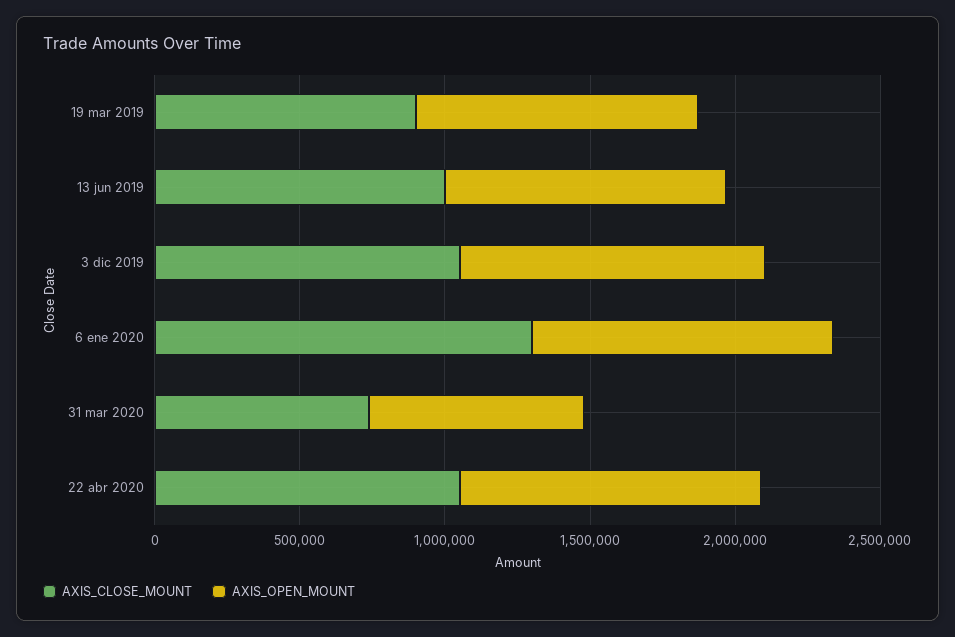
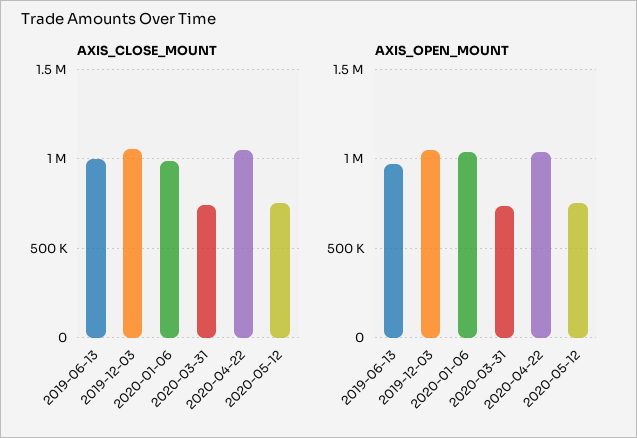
AXIS_CLOSE_MOUNT, 19 mar 2019: 900000 -> none
AXIS_OPEN_MOUNT, 19 mar 2019: 1000000 -> none
AXIS_CLOSE_MOUNT, 6 ene 2020: 1300000 -> 1000000
AXIS_CLOSE_MOUNT, 2020-05-12: none -> 750000
AXIS_OPEN_MOUNT, 2020-05-12: none -> 750000

